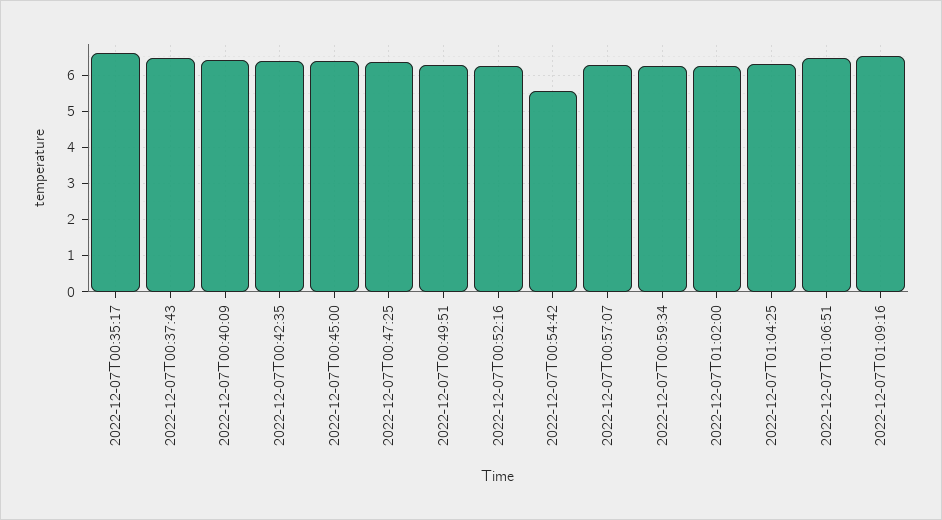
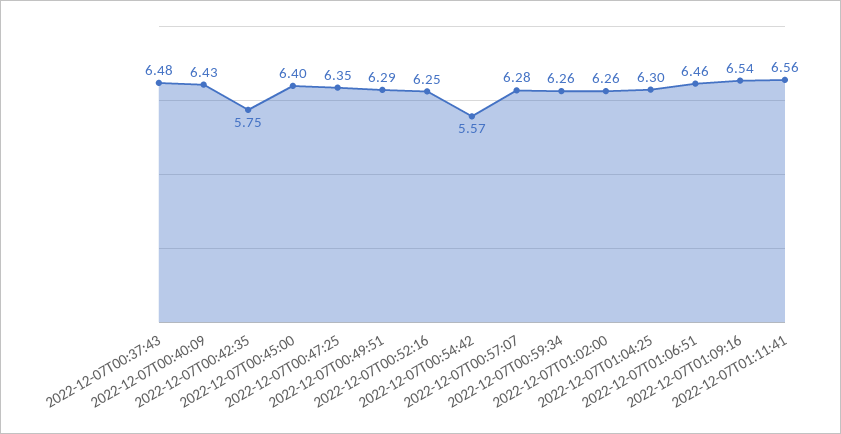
2022-12-07T00:35:17: 6.6 -> none
2022-12-07T00:42:35: 6.4 -> 5.75
2022-12-07T01:11:41: none -> 6.56

